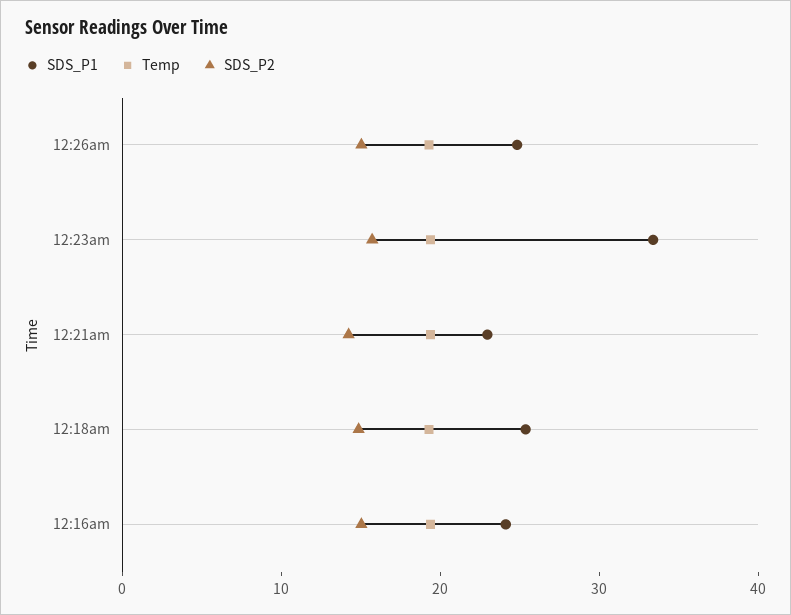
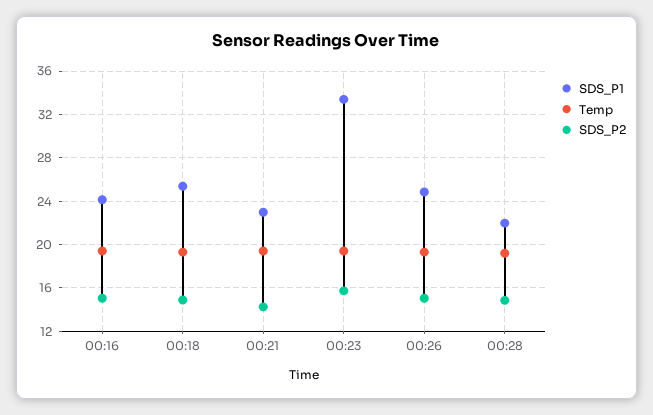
SDS_P1, 00:28: none -> 22
Temp, 00:28: none -> 19
SDS_P2, 00:28: none -> 15

